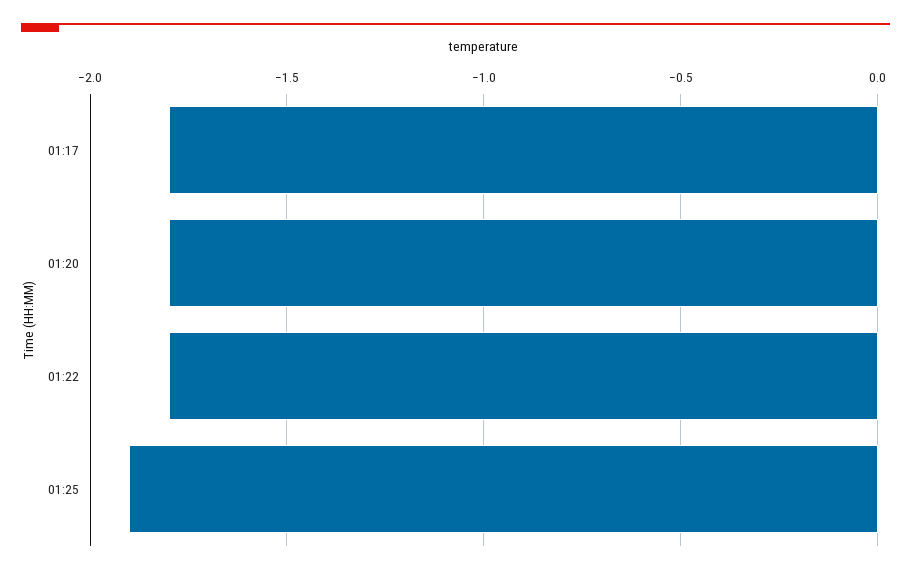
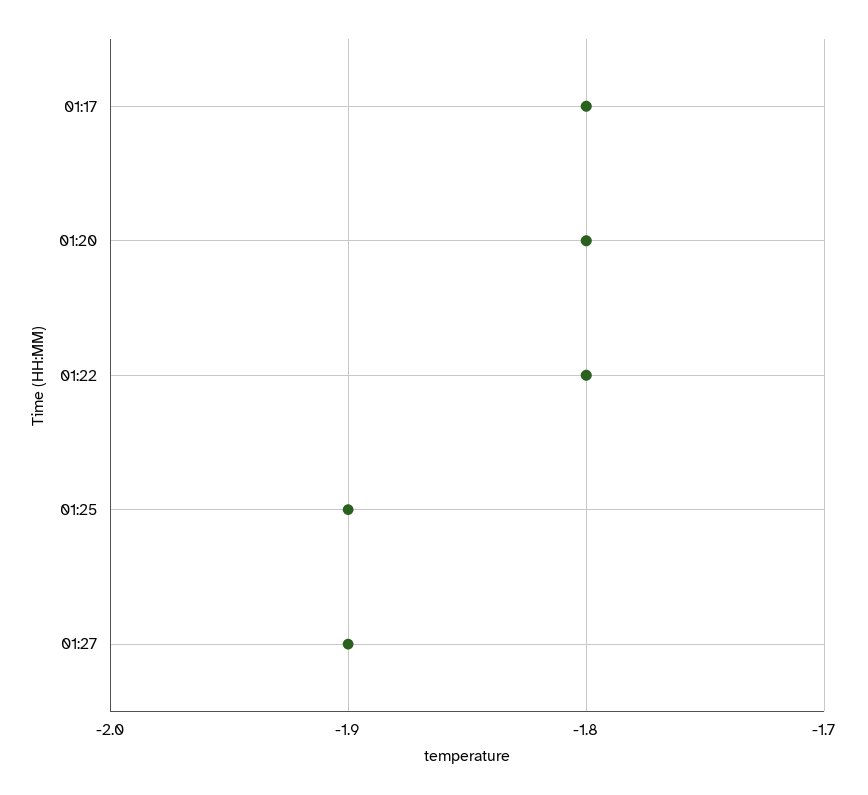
01:27: none -> -1.9

